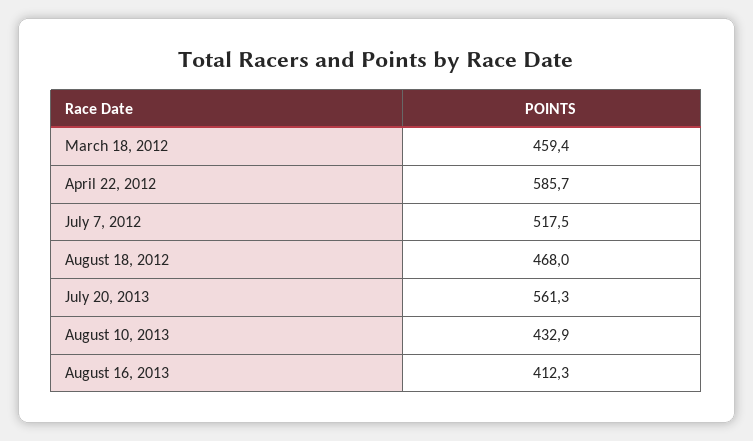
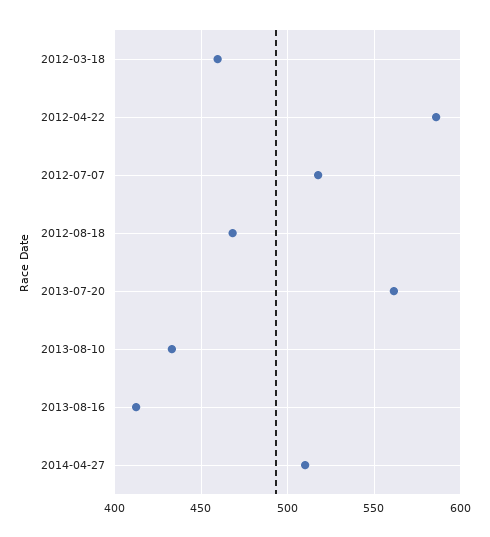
2014-04-27: none -> 510

